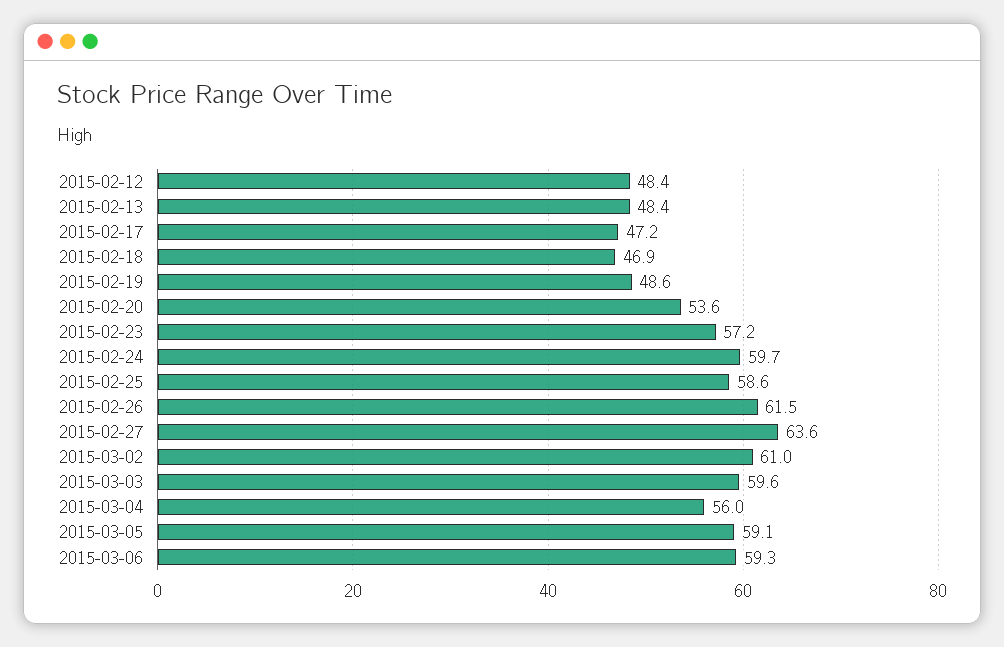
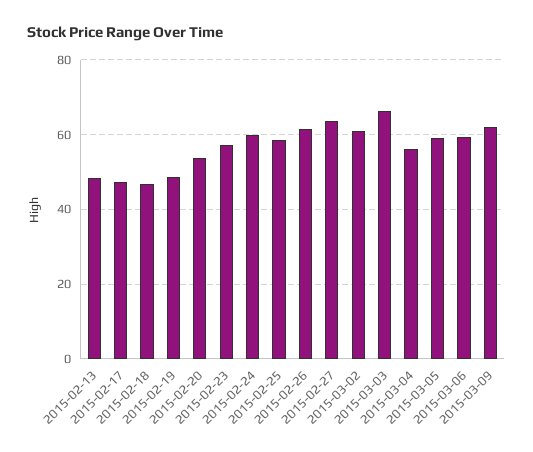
2015-02-12: 48.4 -> none
2015-03-03: 59.6 -> 66
2015-03-09: none -> 62

